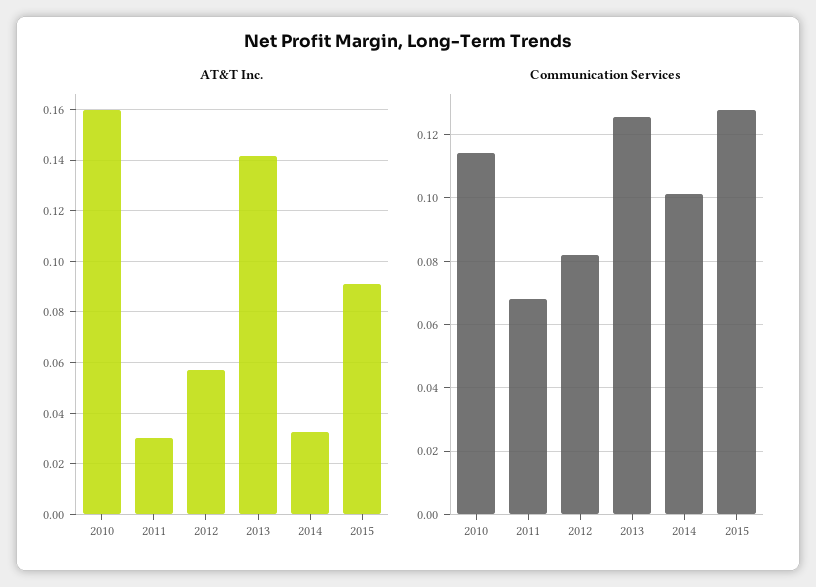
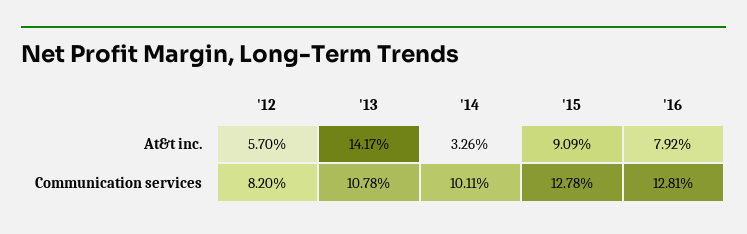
AT&T Inc., 2010: 0.16 -> none
AT&T Inc., 2011: 0.03 -> none
Communication Services, 2010: 0.114 -> none
Communication Services, 2011: 0.068 -> none
Communication Services, 2013: 0.126 -> 0.1078
AT&T Inc., '16: none -> 0.0792
Communication Services, '16: none -> 0.1281

